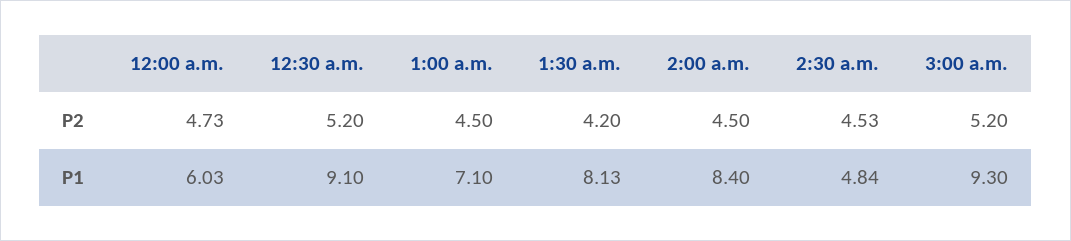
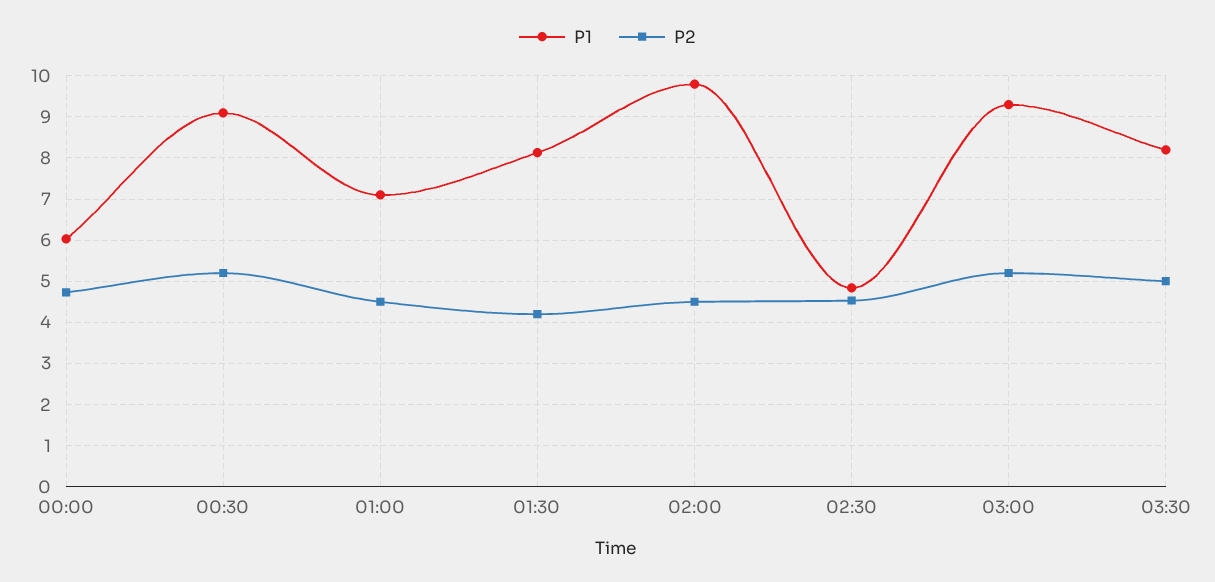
P1, 2:00 a.m.: 8.4 -> 9.8
P1, 03:30: none -> 8.2
P2, 03:30: none -> 5

